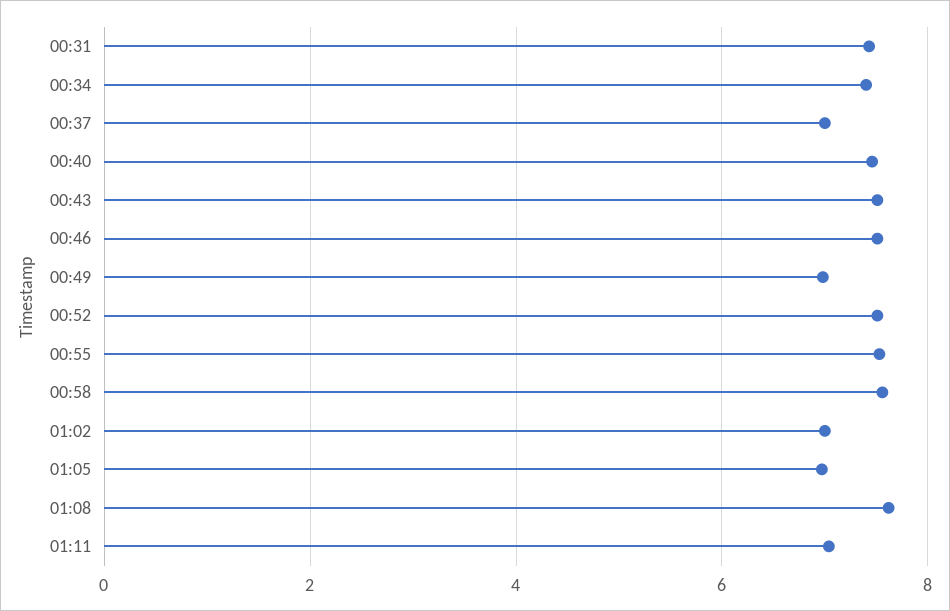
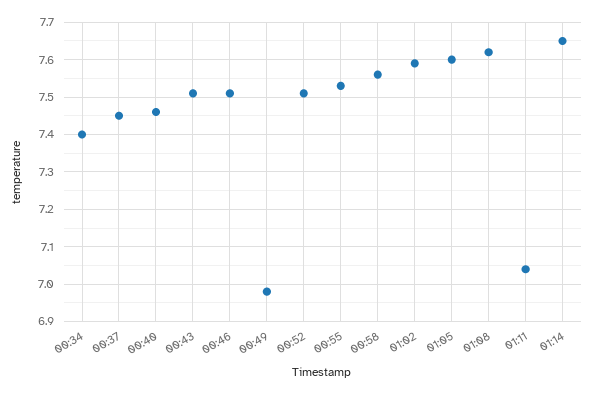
00:31: 7.4 -> none
00:37: 7 -> 7.45
01:02: 7 -> 7.6
01:05: 7 -> 7.6
01:14: none -> 7.65

